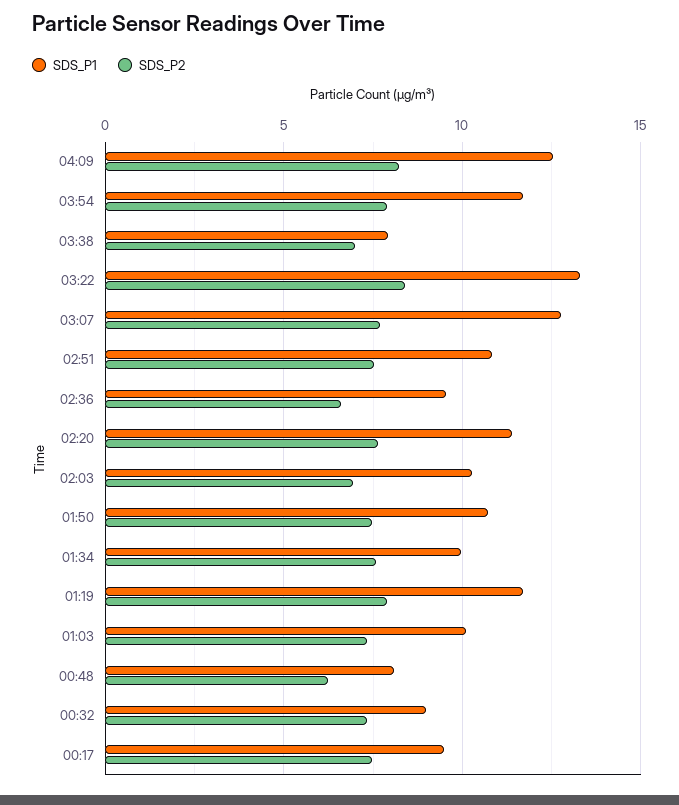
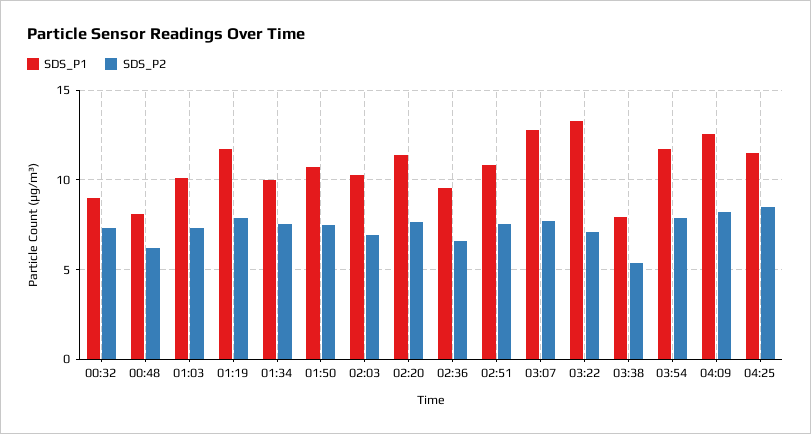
SDS_P2, 03:38: 7 -> 5.5
SDS_P2, 03:22: 8.5 -> 7
SDS_P1, 00:17: 9.5 -> none
SDS_P2, 00:17: 7.5 -> none
SDS_P1, 04:25: none -> 11.5
SDS_P2, 04:25: none -> 8.5

